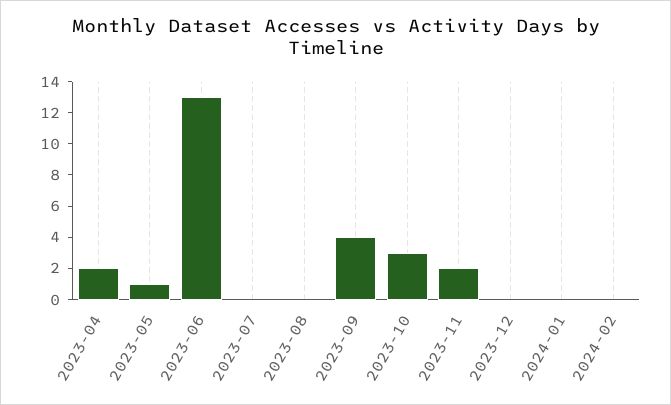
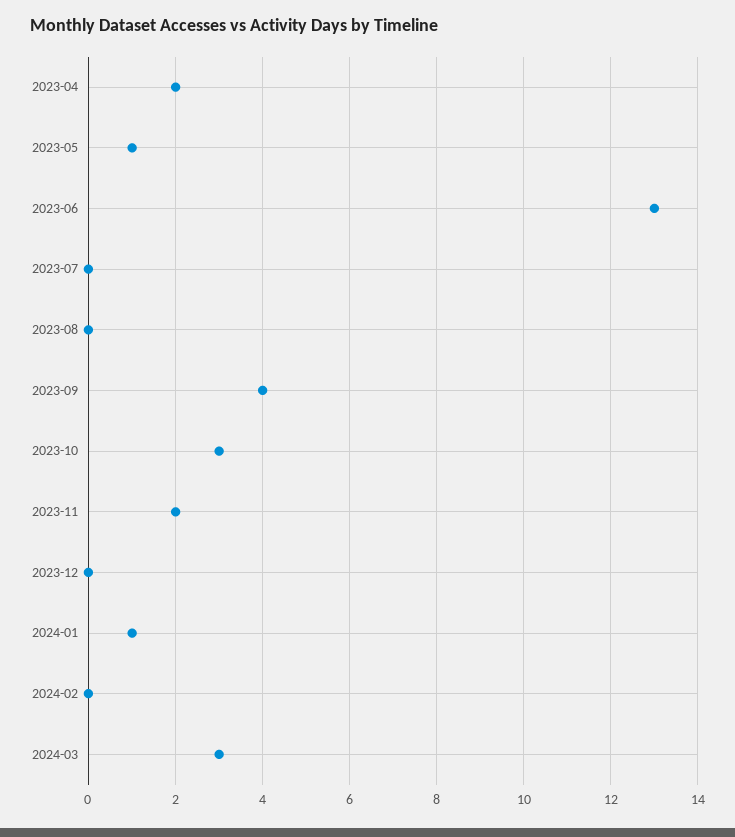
2024-01: 0 -> 1
2024-03: none -> 3

